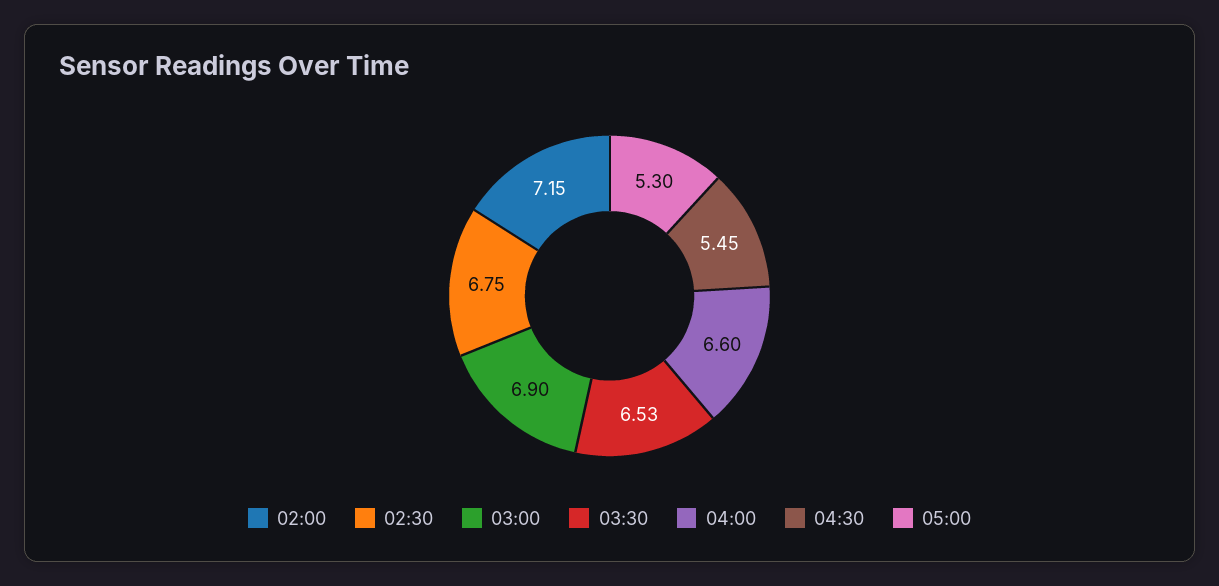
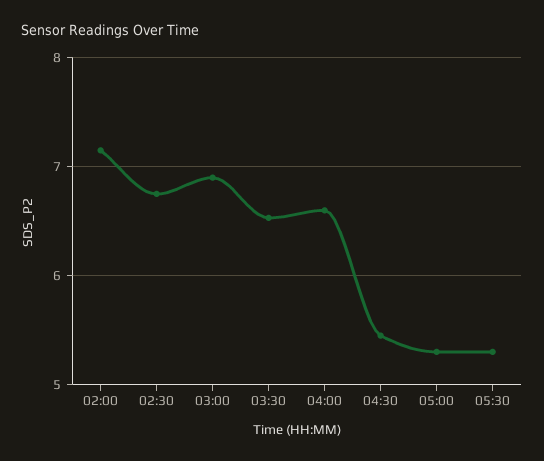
05:30: none -> 5.3

